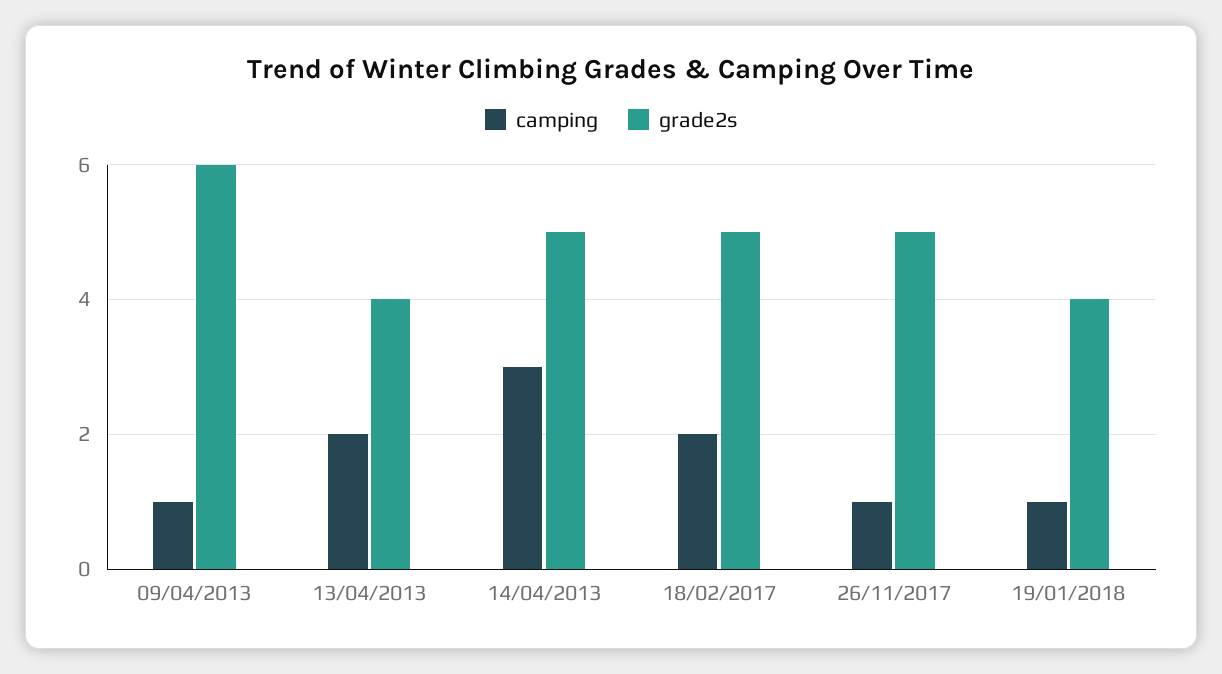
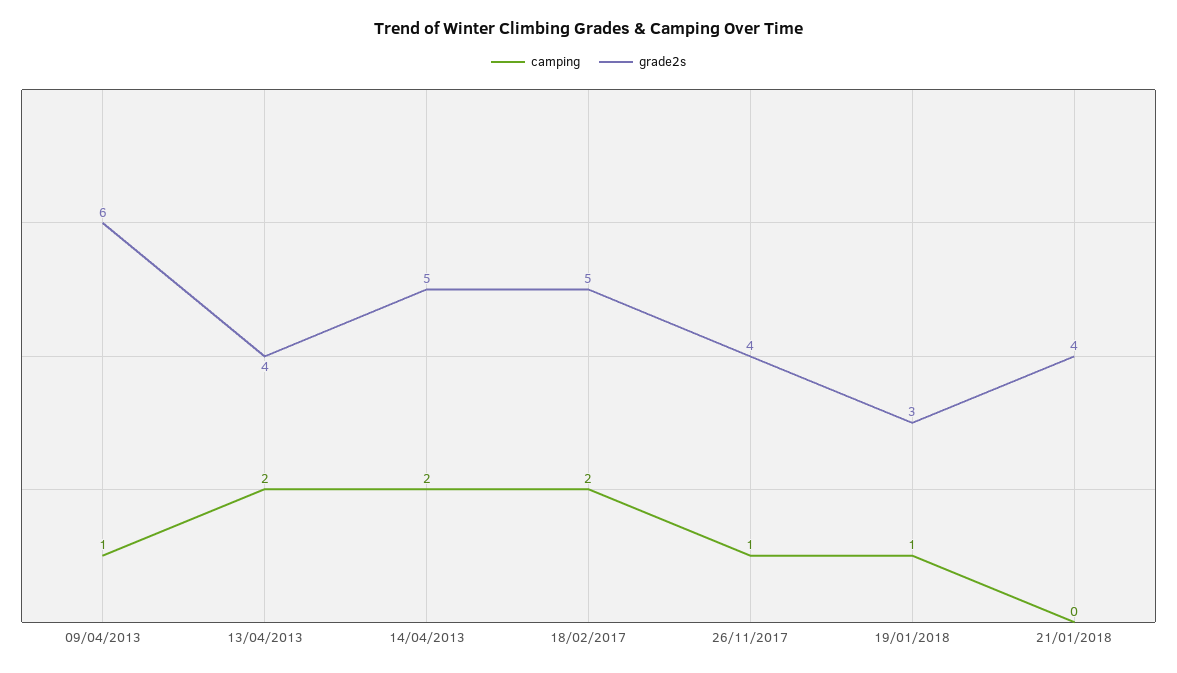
camping, 14/04/2013: 3 -> 2
grade2s, 26/11/2017: 5 -> 4
grade2s, 19/01/2018: 4 -> 3
camping, 21/01/2018: none -> 0
grade2s, 21/01/2018: none -> 4

